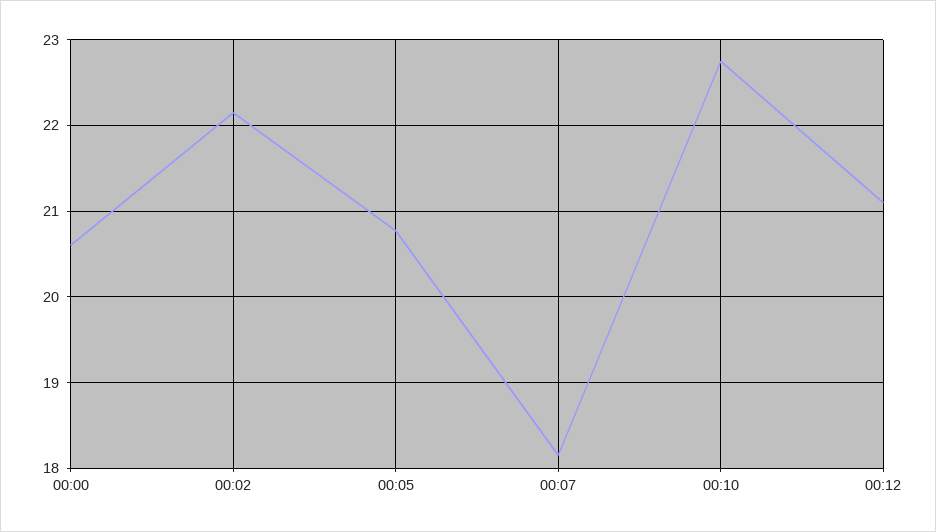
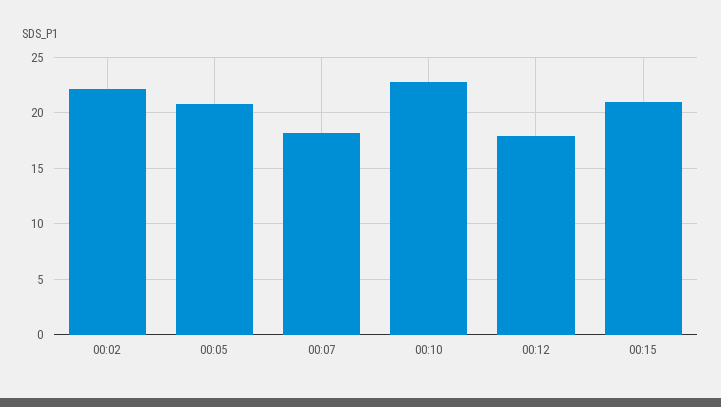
00:00: 20.6 -> none
00:12: 21.1 -> 18
00:15: none -> 21

